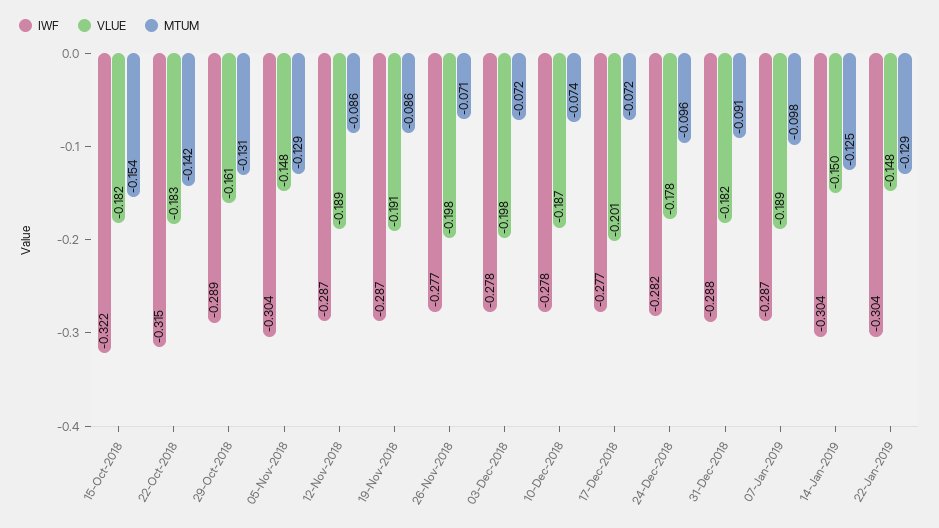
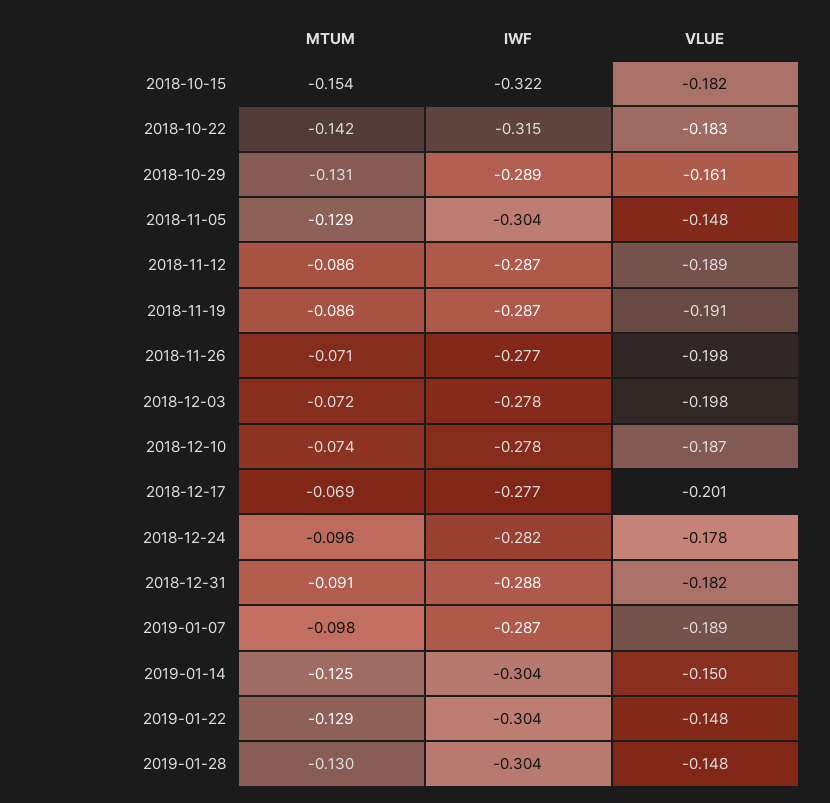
MTUM, 17-Dec-2018: -0.072 -> -0.069
MTUM, 2019-01-28: none -> -0.13
IWF, 2019-01-28: none -> -0.304
VLUE, 2019-01-28: none -> -0.148

